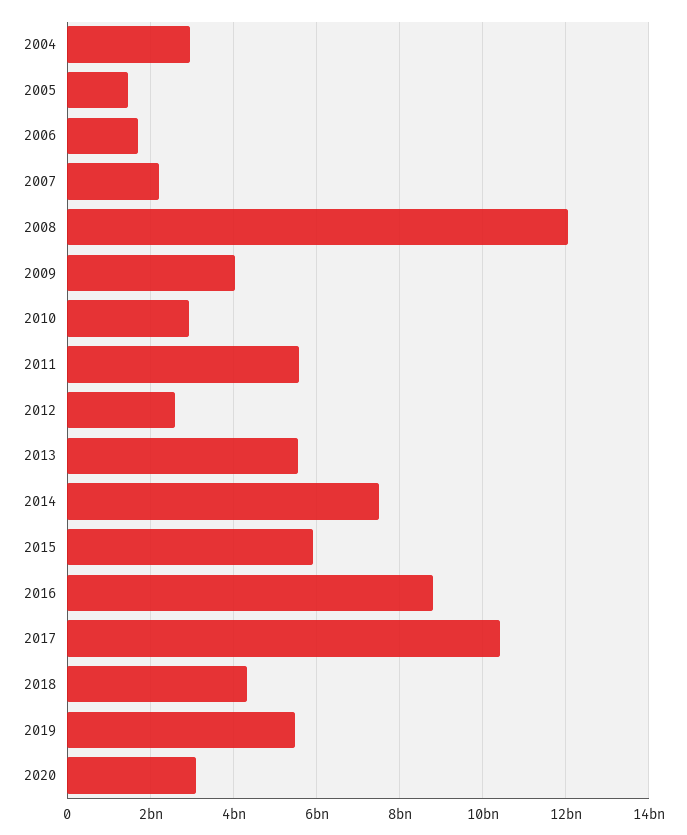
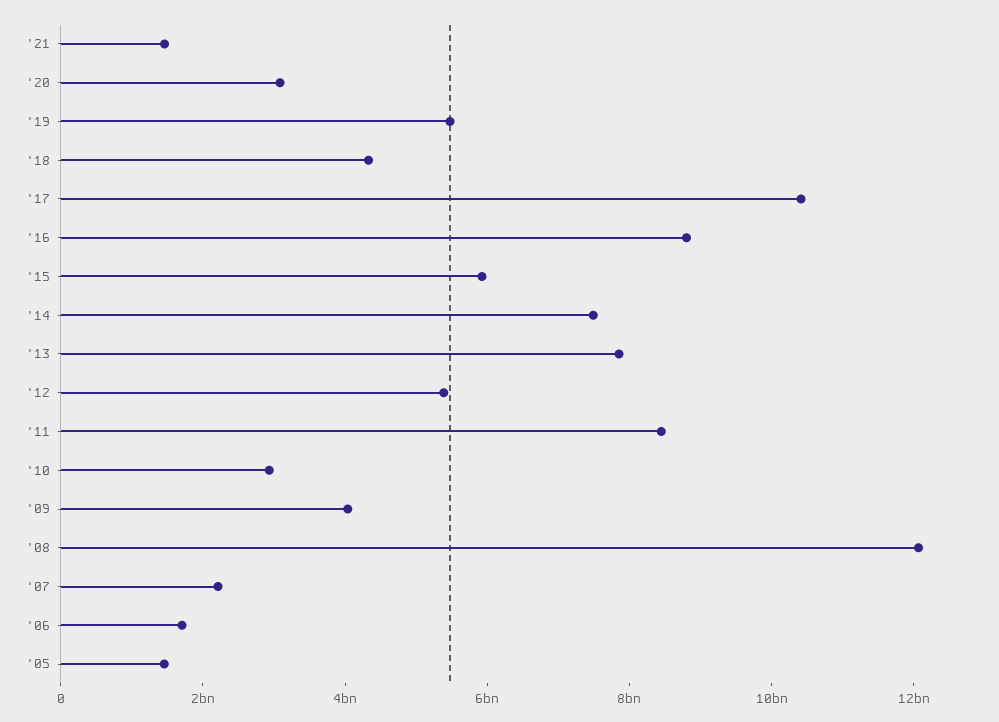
2004: 3000000000 -> none
2011: 5600000000 -> 8500000000
2012: 2600000000 -> 5500000000
2013: 5600000000 -> 8000000000
'21: none -> 1500000000

